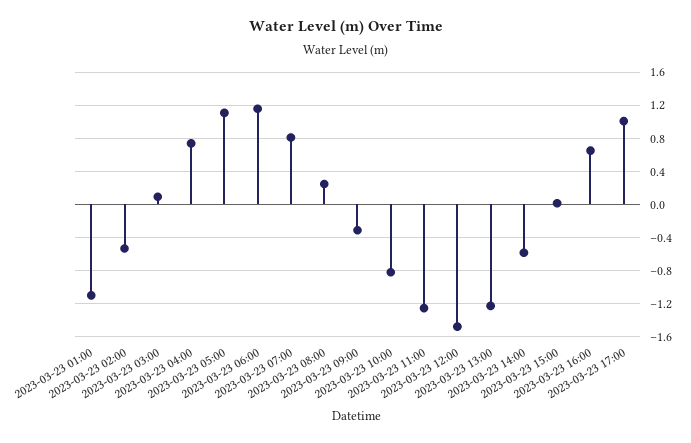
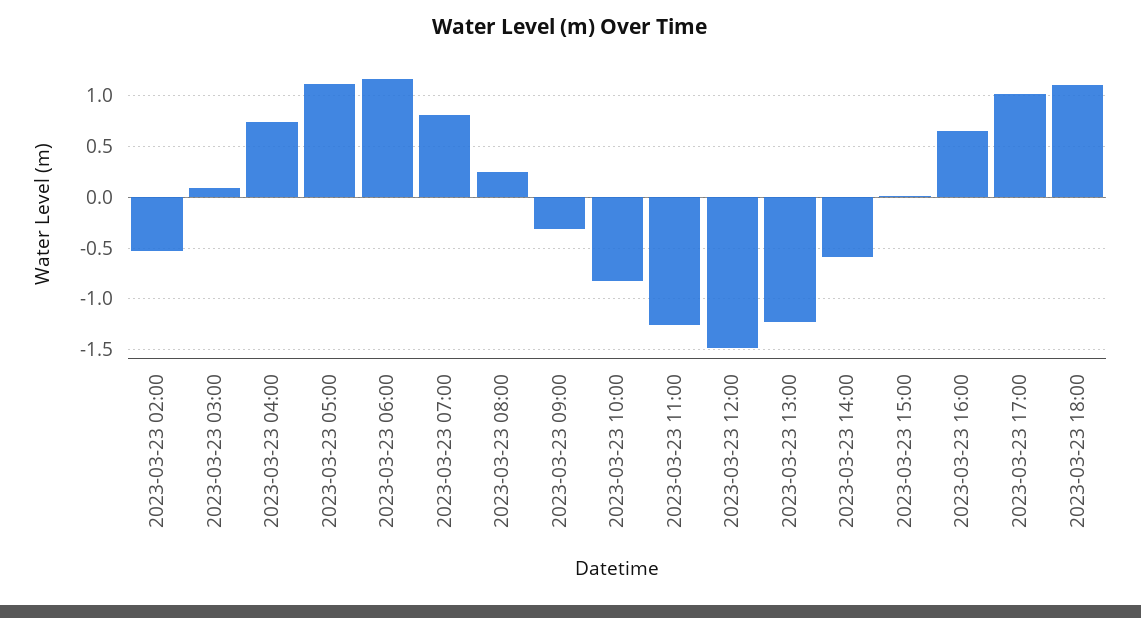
2023-03-23 01:00: -1.1 -> none
2023-03-23 18:00: none -> 1.1

